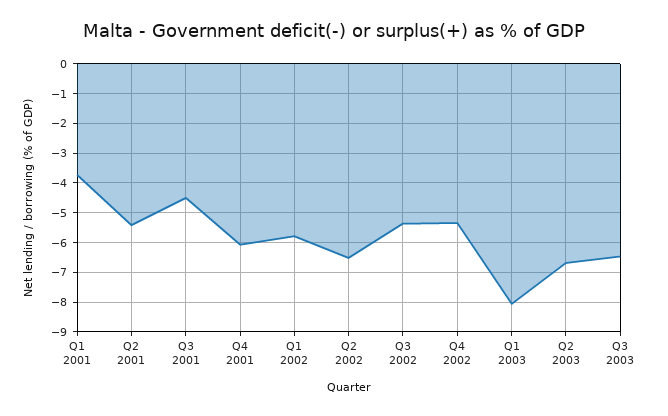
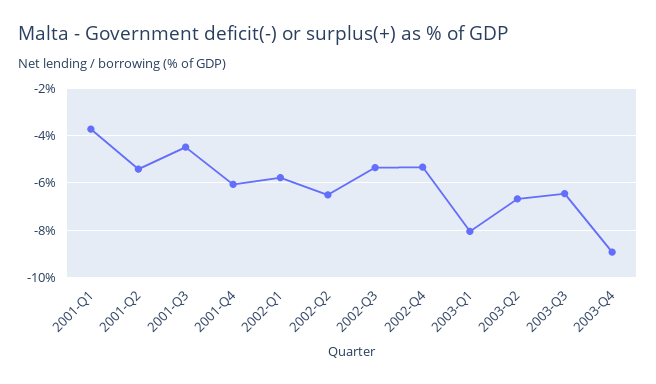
2003-Q4: none -> -9

